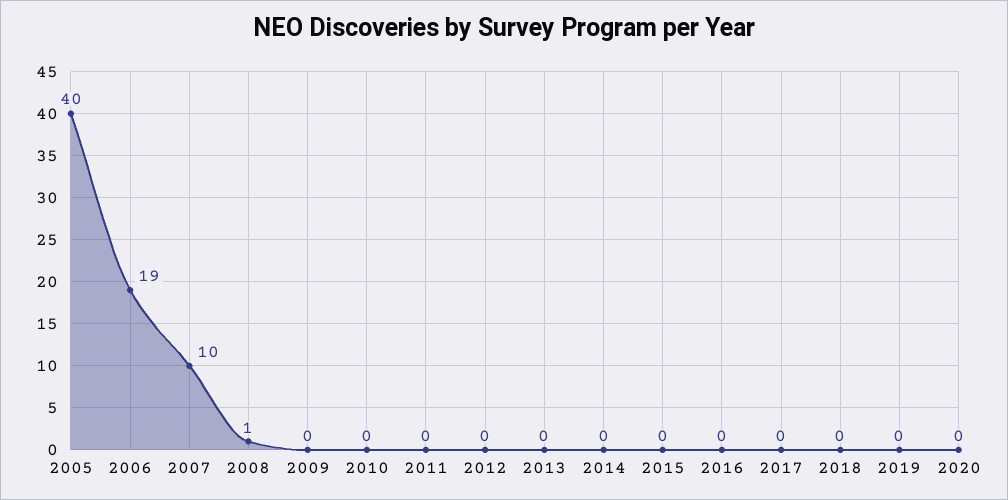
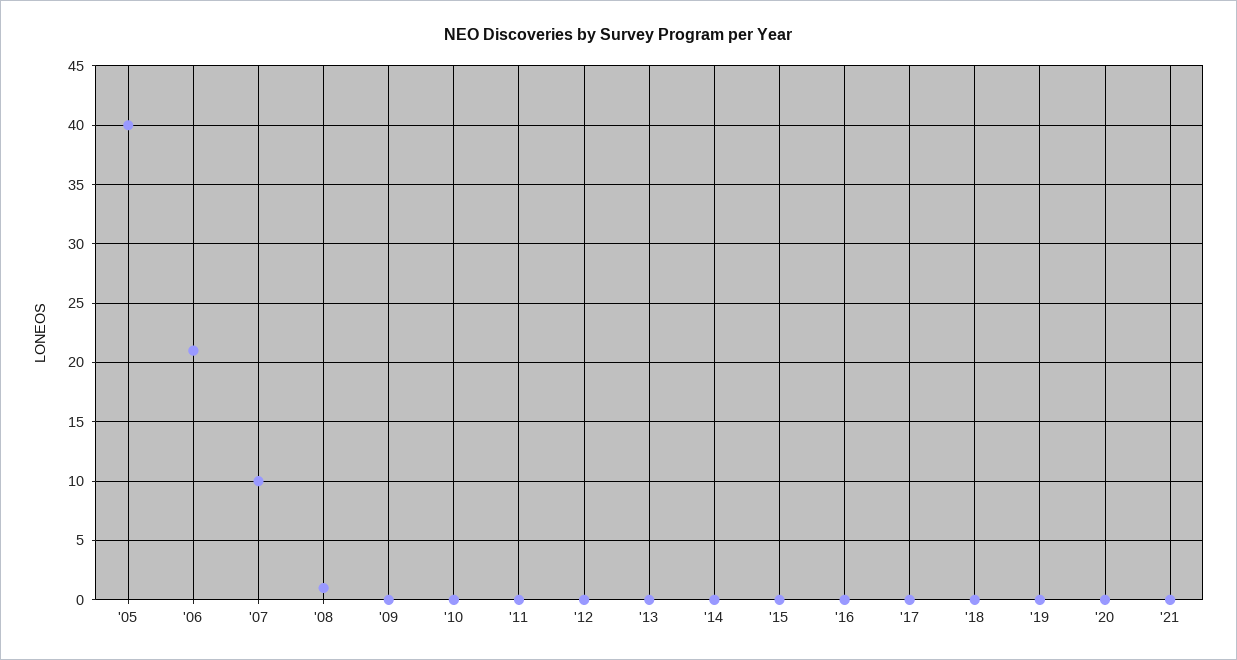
2006: 19 -> 21
'21: none -> 0

